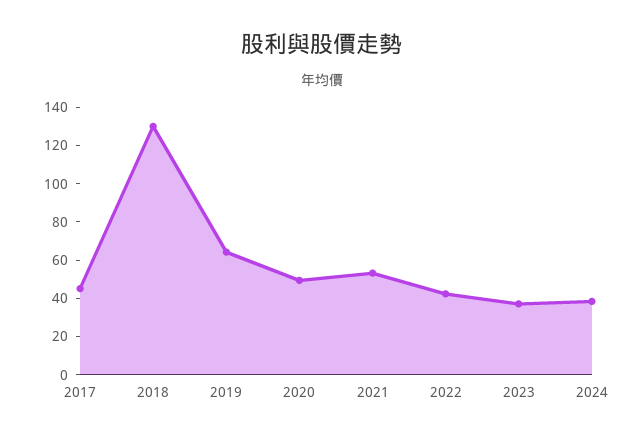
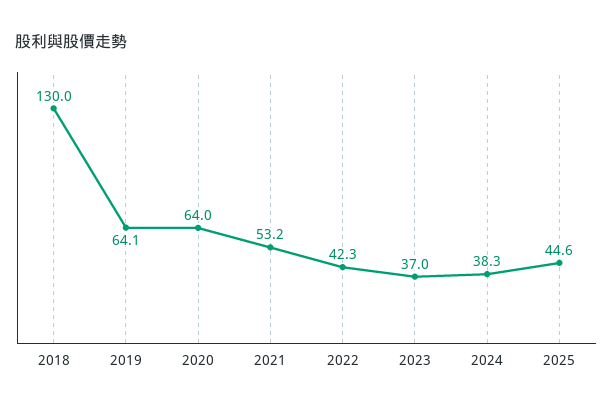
2017: 45 -> none
2020: 50 -> 64
2025: none -> 44.6

